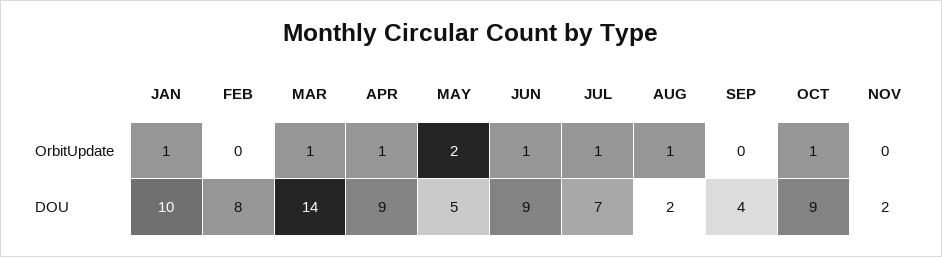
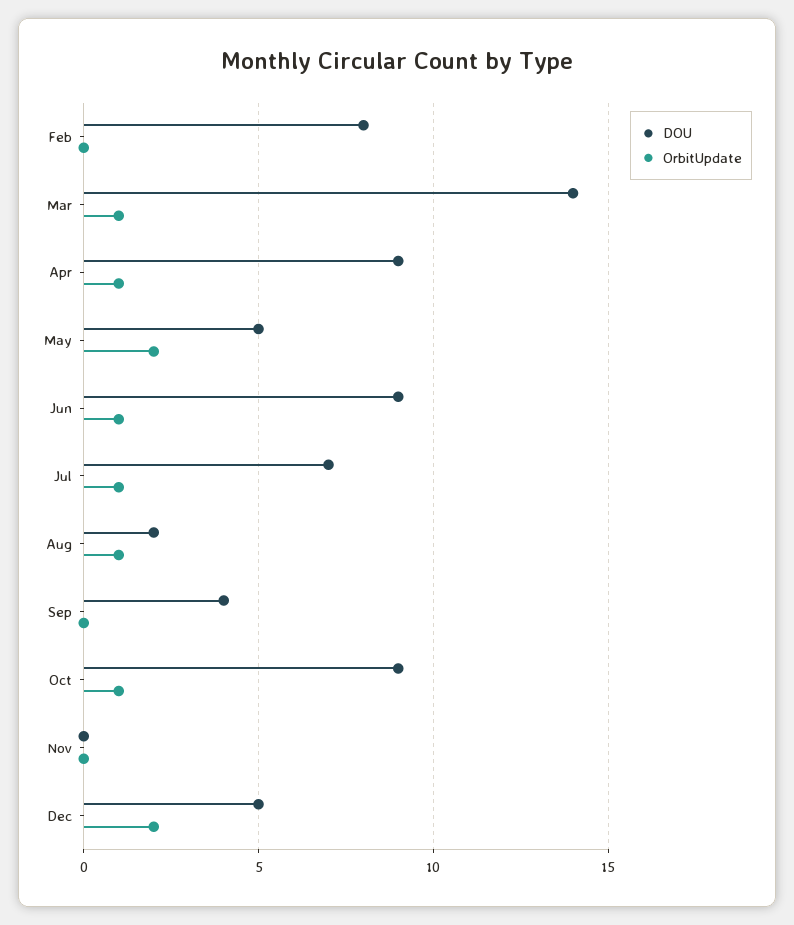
OrbitUpdate, JAN: 1 -> none
DOU, JAN: 10 -> none
DOU, NOV: 2 -> 0
DOU, Dec: none -> 5
OrbitUpdate, Dec: none -> 2

